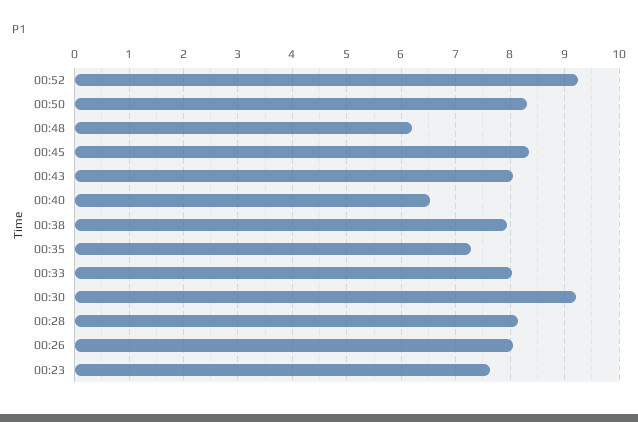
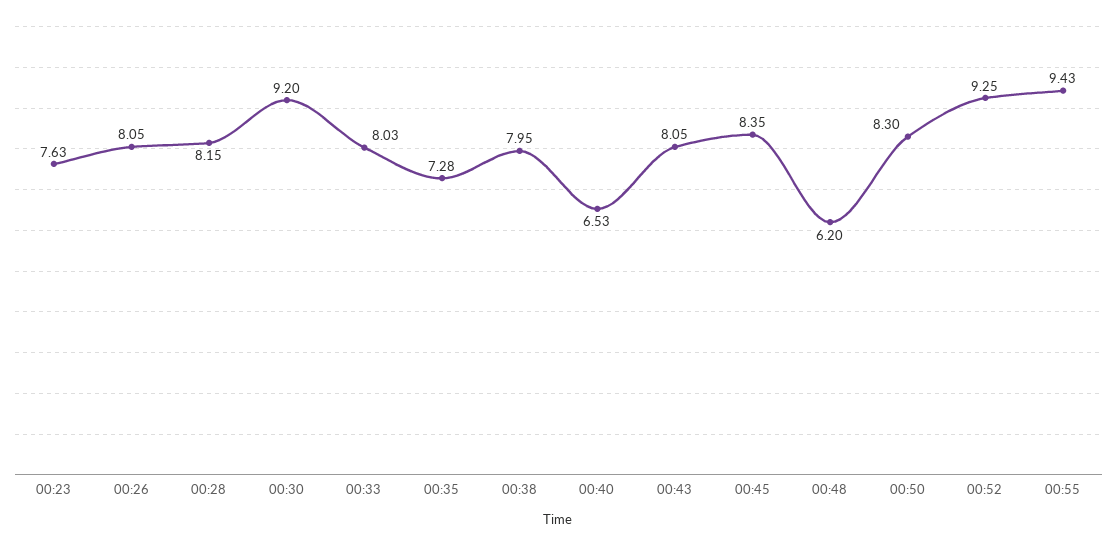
00:55: none -> 9.43

